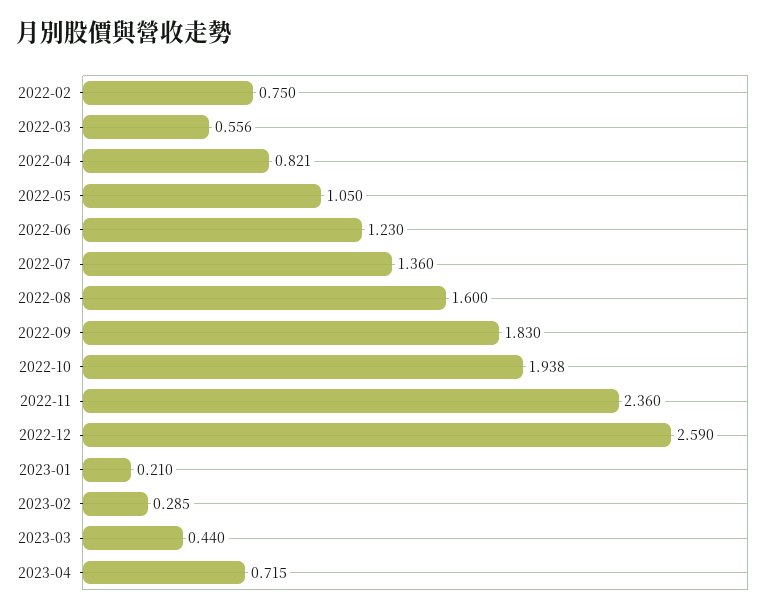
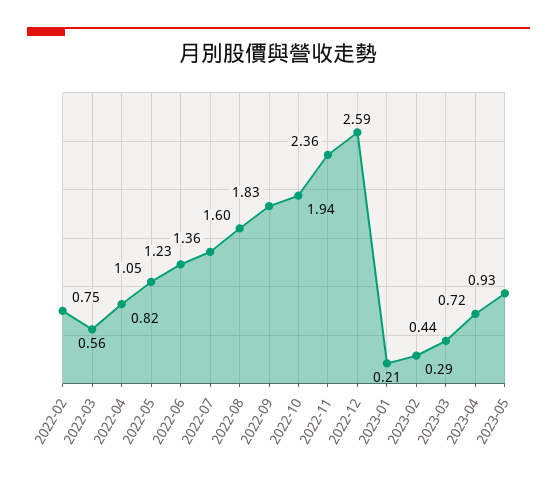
2023-05: none -> 0.93

